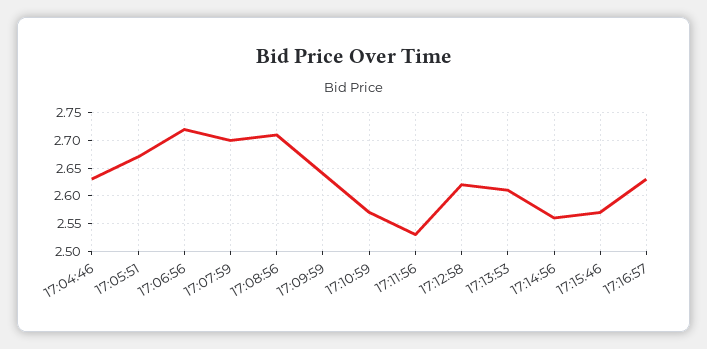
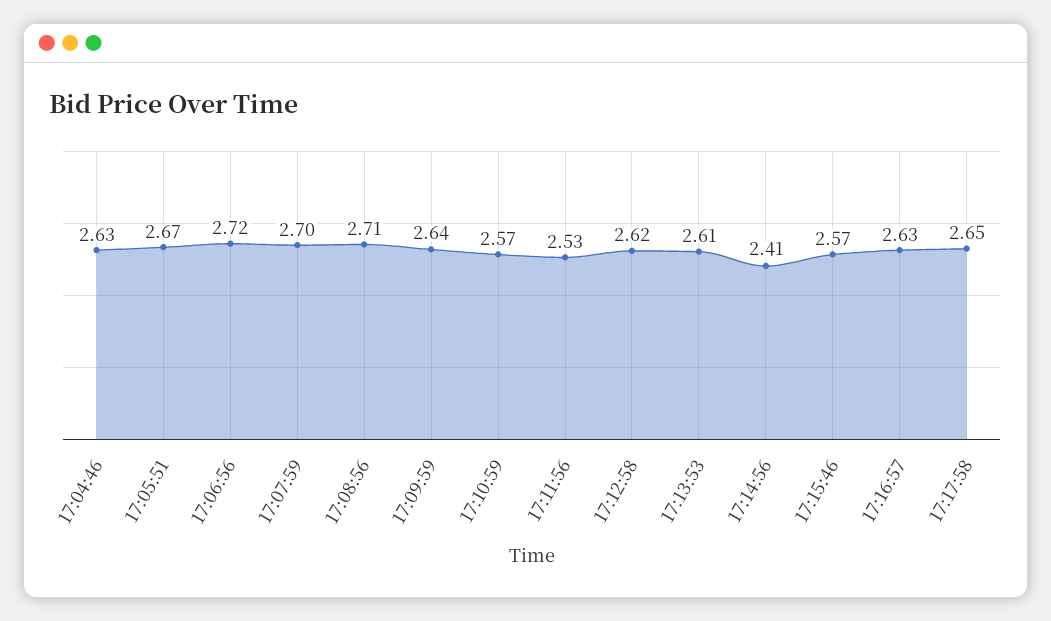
17:14:56: 2.55 -> 2.41
17:17:58: none -> 2.65

